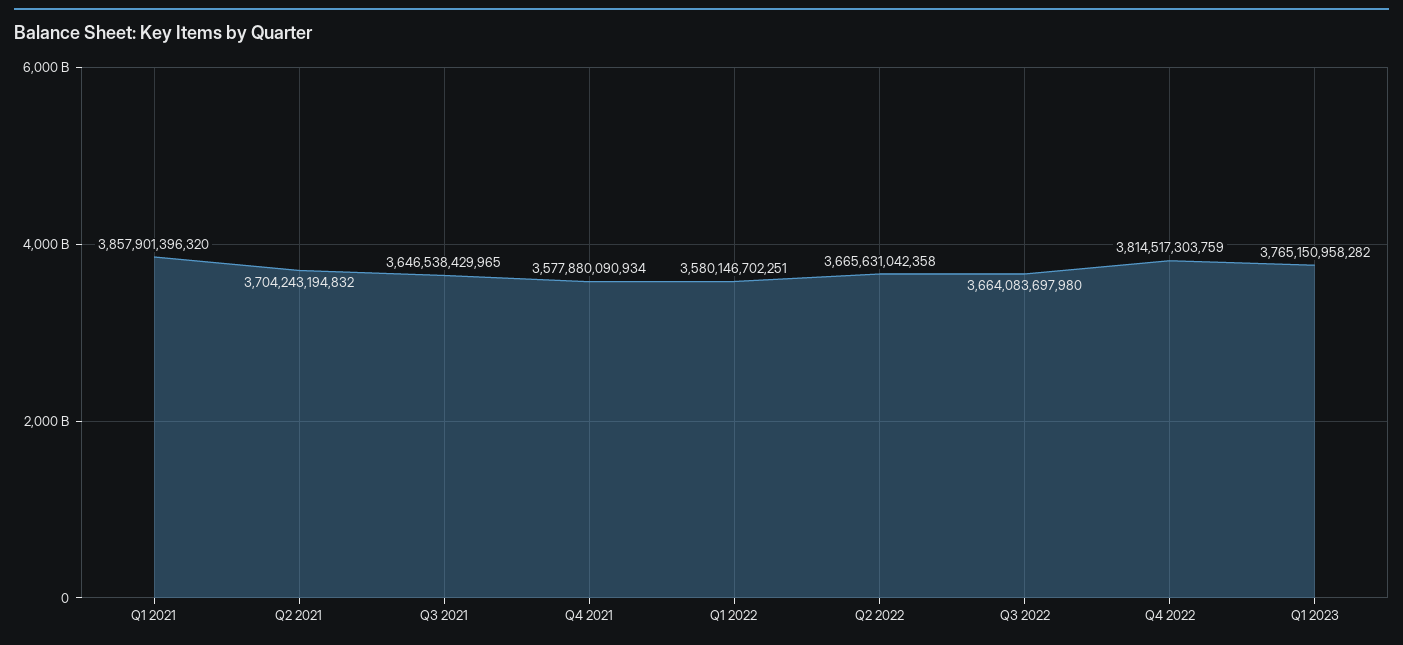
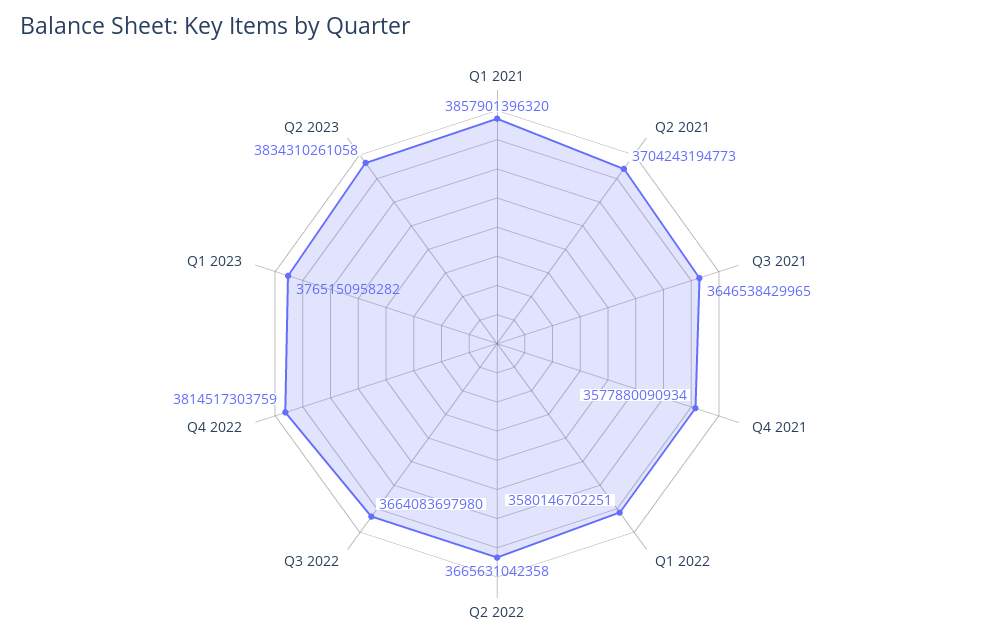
Q2 2021: 3704243194832 -> 3704243194773
Q2 2023: none -> 3834310261058

